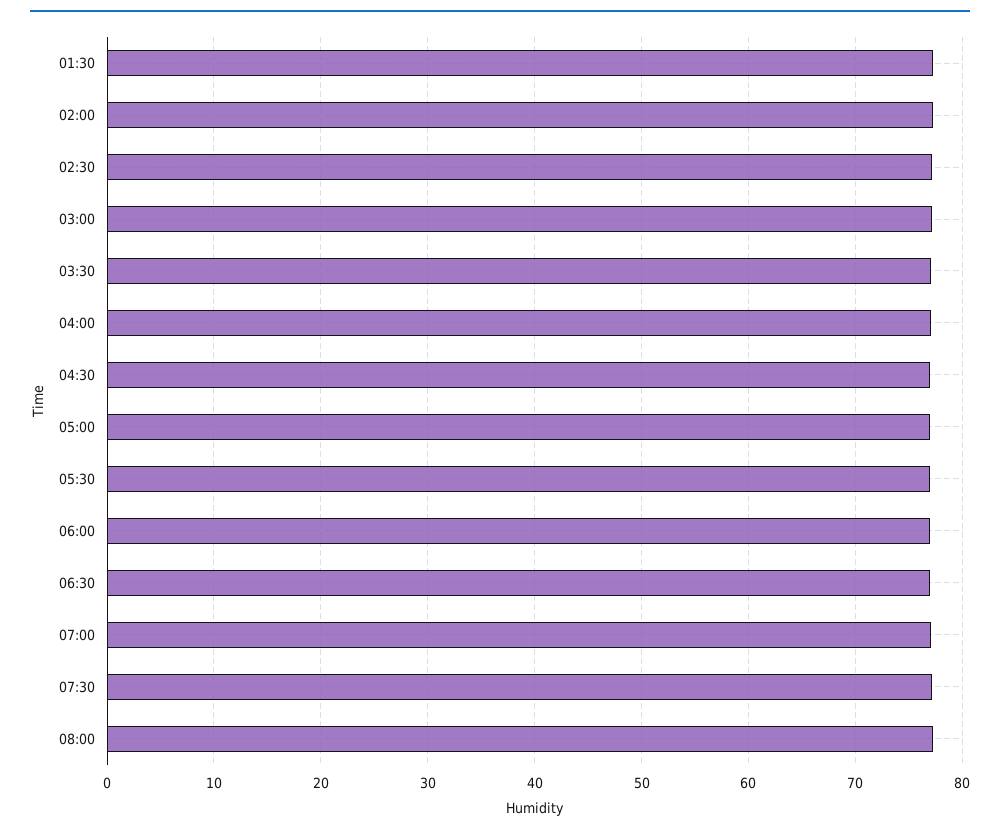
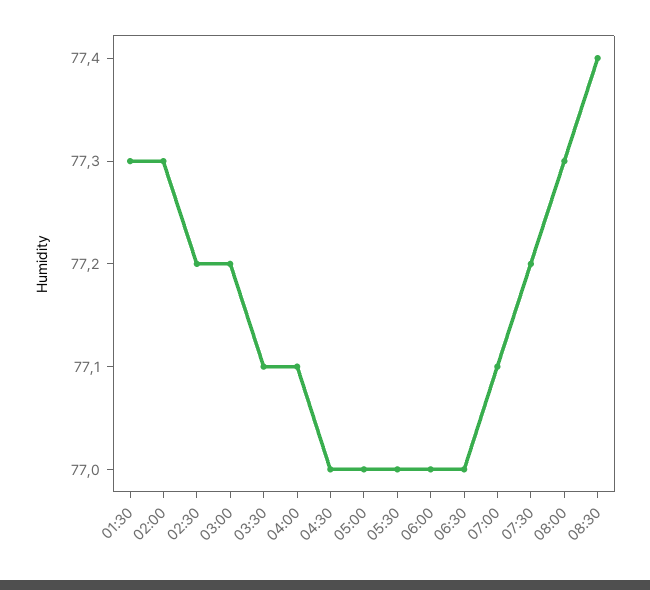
08:30: none -> 77.4

